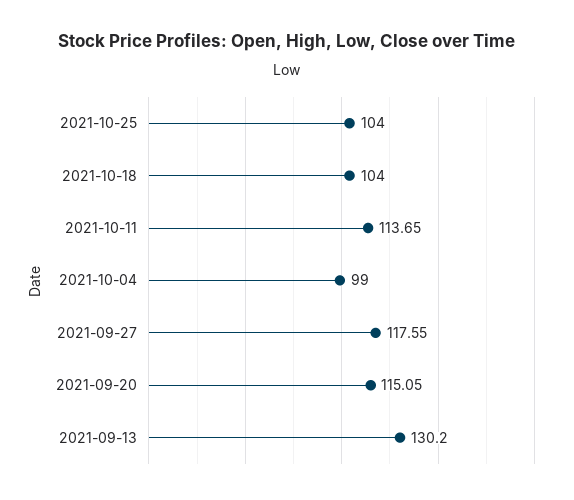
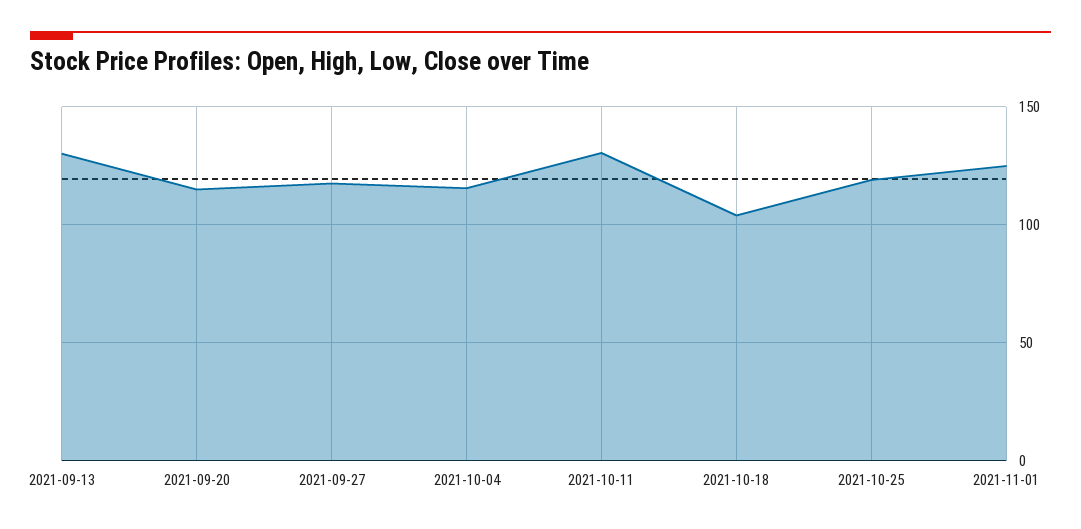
2021-10-25: 104 -> 120
2021-10-11: 113.65 -> 130
2021-10-04: 99 -> 115
2021-11-01: none -> 125

